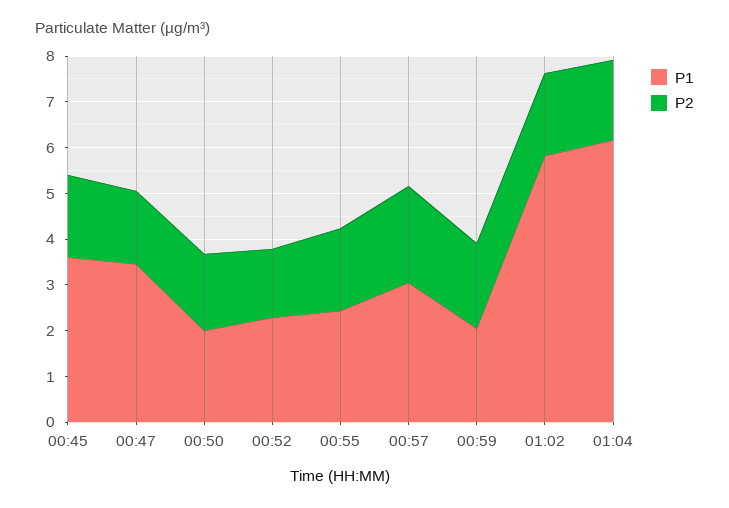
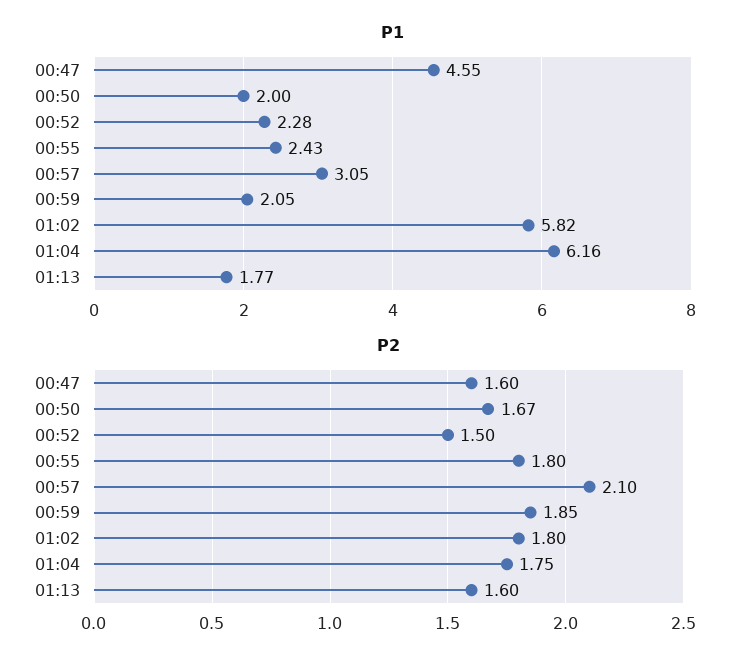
P1, 00:45: 3.6 -> none
P2, 00:45: 1.8 -> none
P1, 00:47: 3.4 -> 4.55
P1, 01:13: none -> 1.77
P2, 01:13: none -> 1.6

